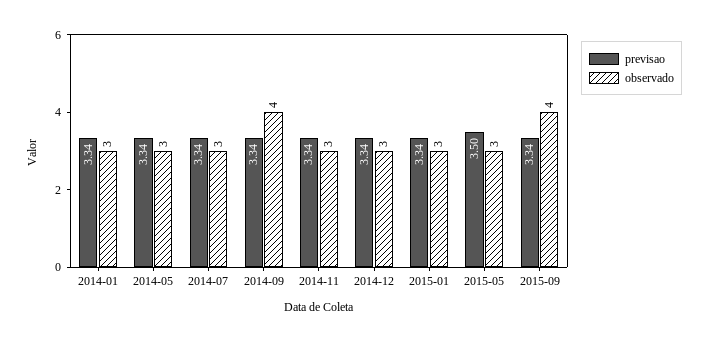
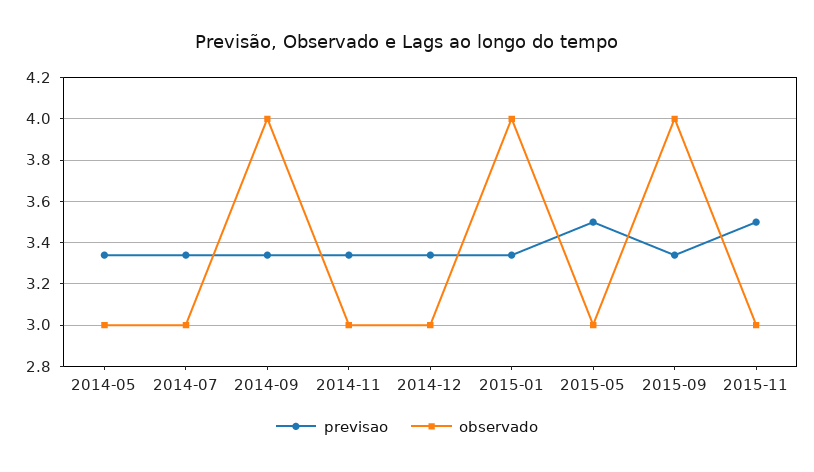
previsao, 2014-01: 3.34 -> none
observado, 2014-01: 3 -> none
observado, 2015-01: 3 -> 4
previsao, 2015-11: none -> 3.5
observado, 2015-11: none -> 3

